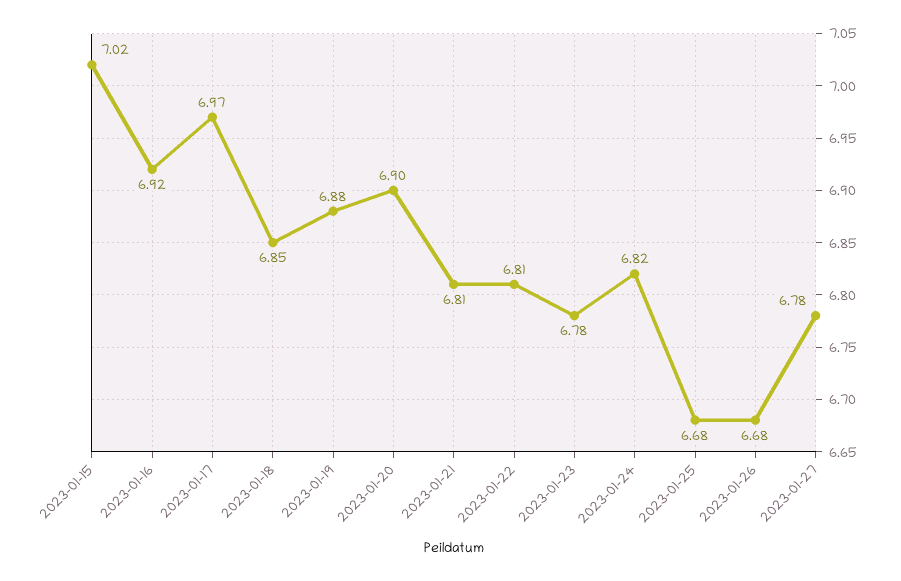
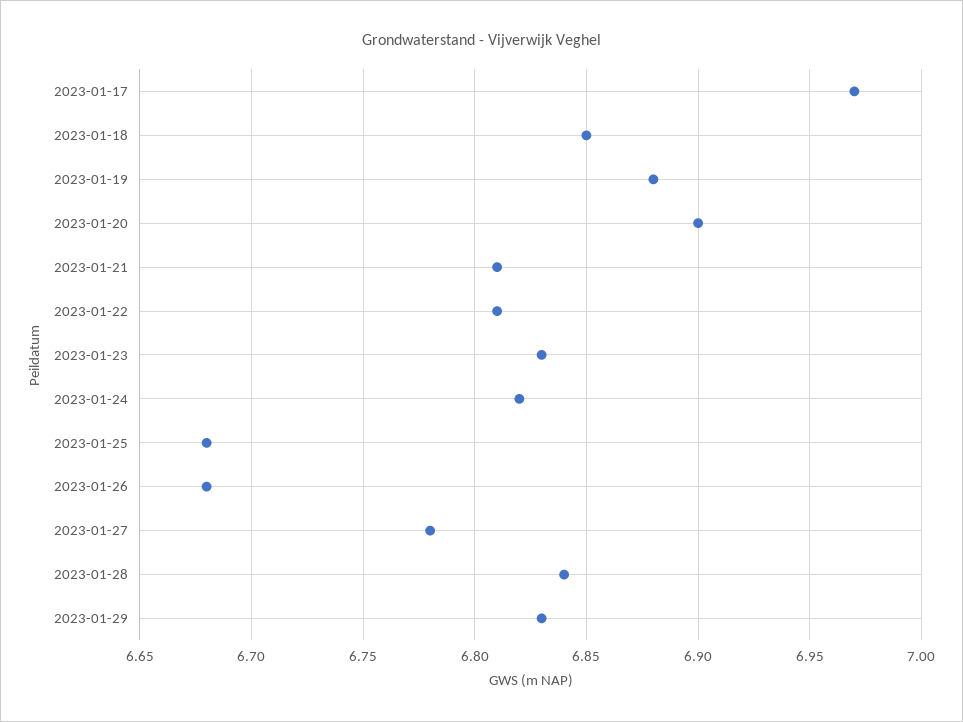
2023-01-15: 7.02 -> none
2023-01-16: 6.92 -> none
2023-01-23: 6.78 -> 6.83
2023-01-28: none -> 6.84
2023-01-29: none -> 6.83

